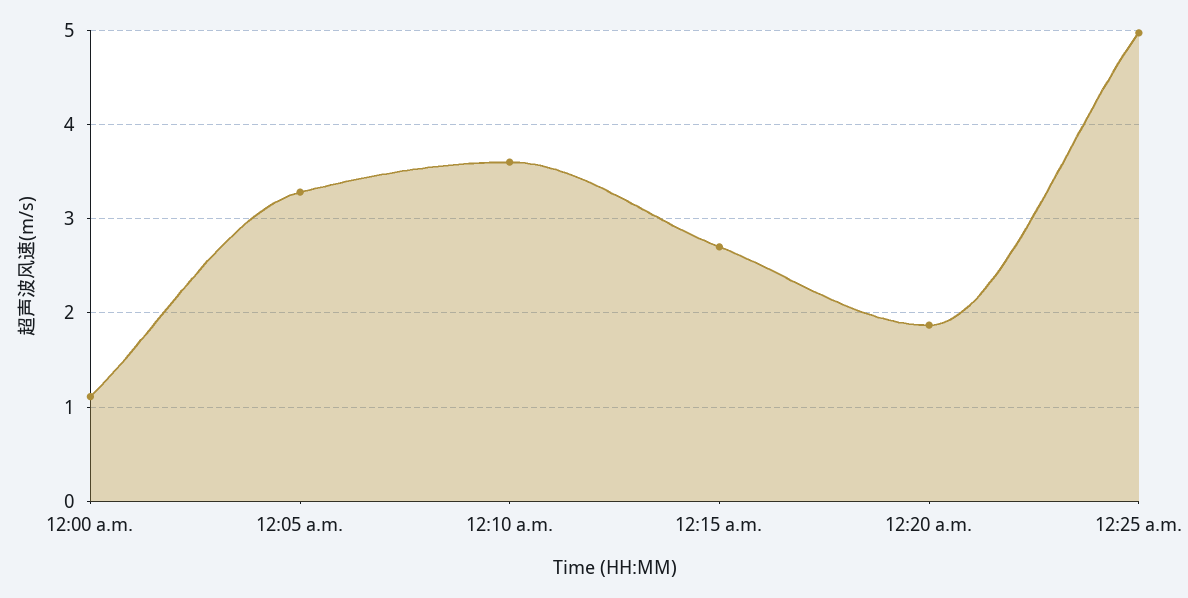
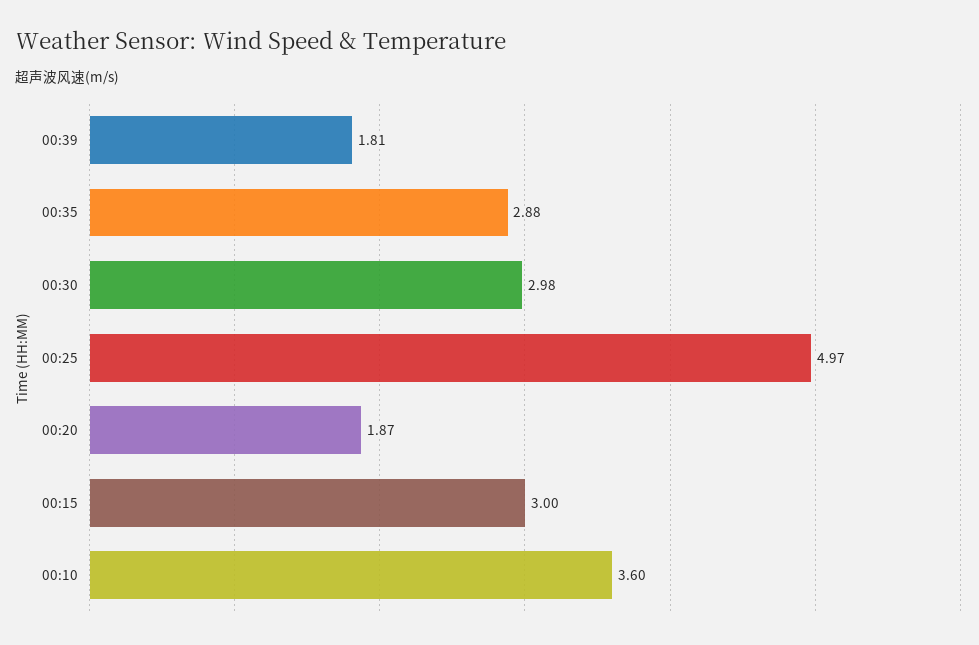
12:00 a.m.: 1.1 -> none
12:05 a.m.: 3.3 -> none
12:15 a.m.: 2.7 -> 3
00:39: none -> 1.81
00:35: none -> 2.88
00:30: none -> 2.98

